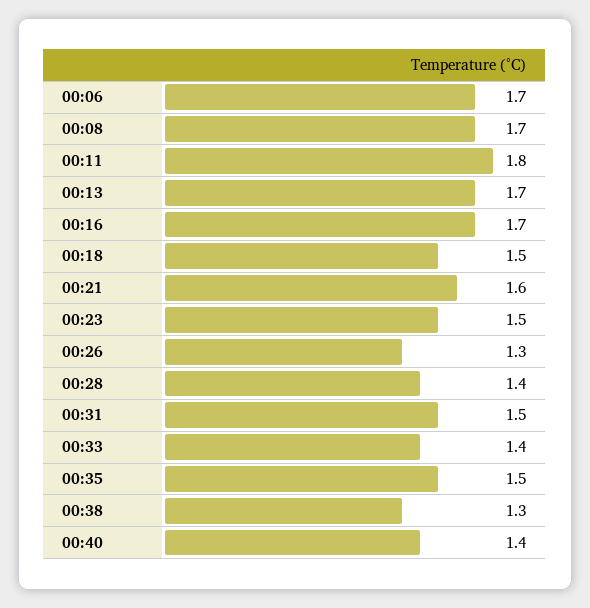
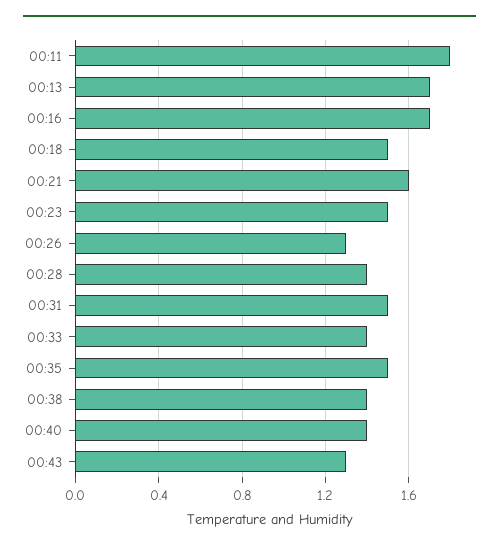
00:06: 1.7 -> none
00:08: 1.7 -> none
00:38: 1.3 -> 1.4
00:43: none -> 1.3

